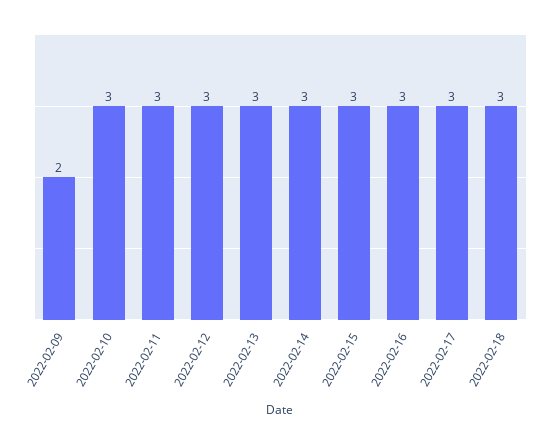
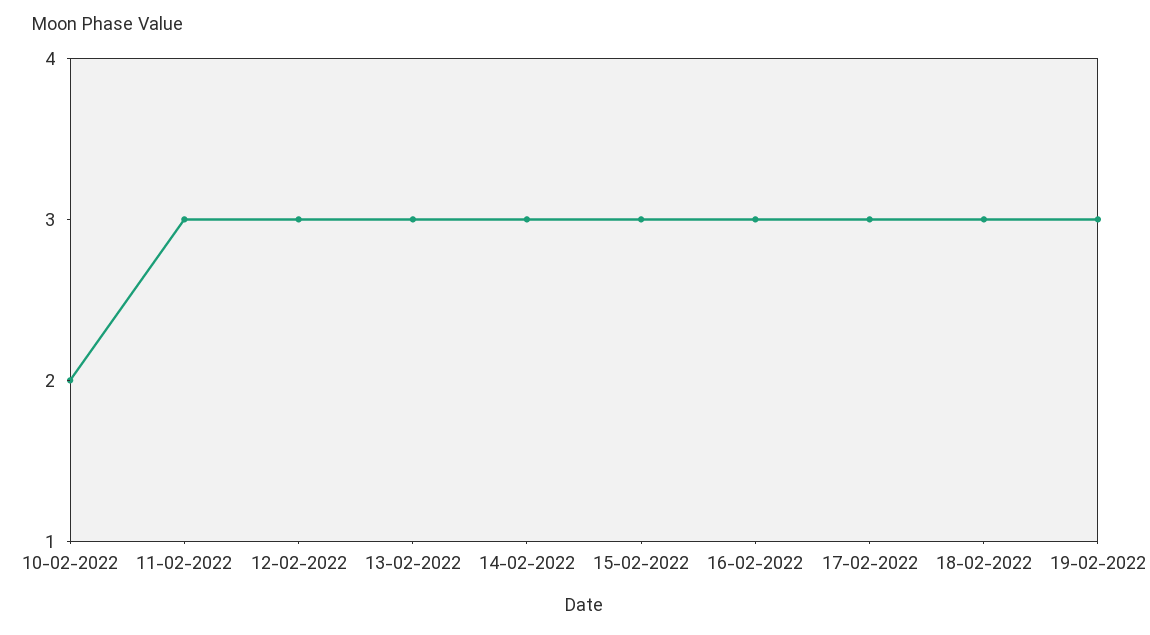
2022-02-09: 2 -> none
2022-02-10: 3 -> 2
19-02-2022: none -> 3

